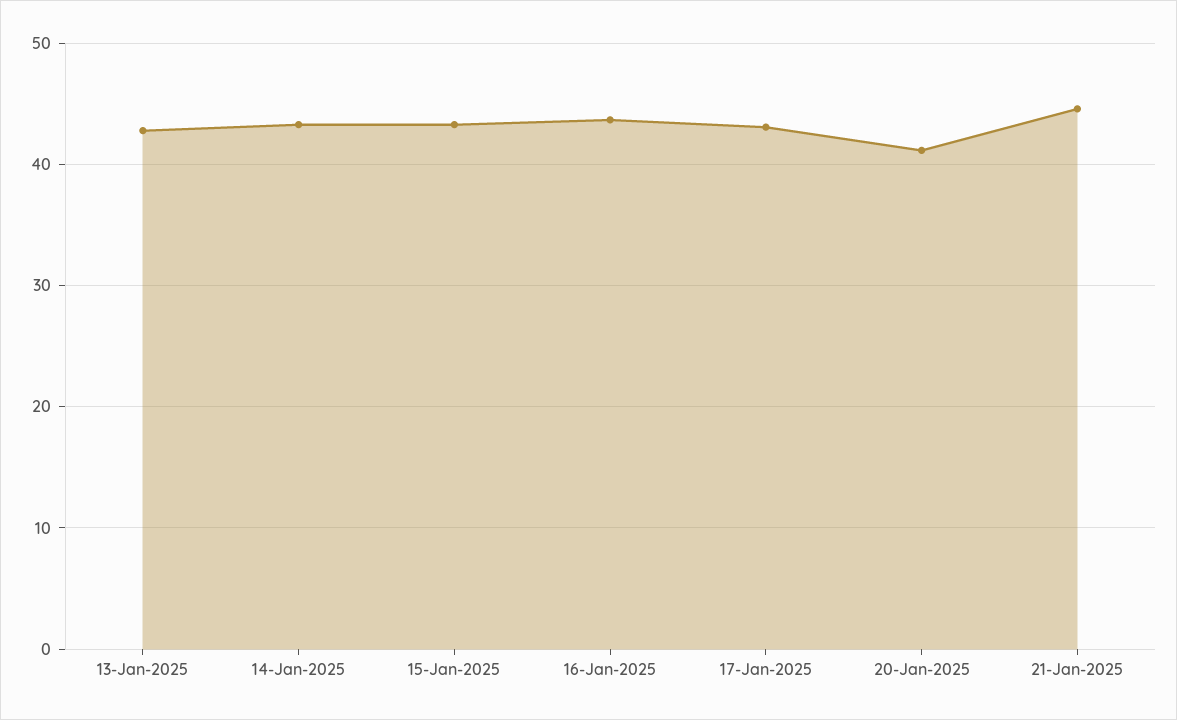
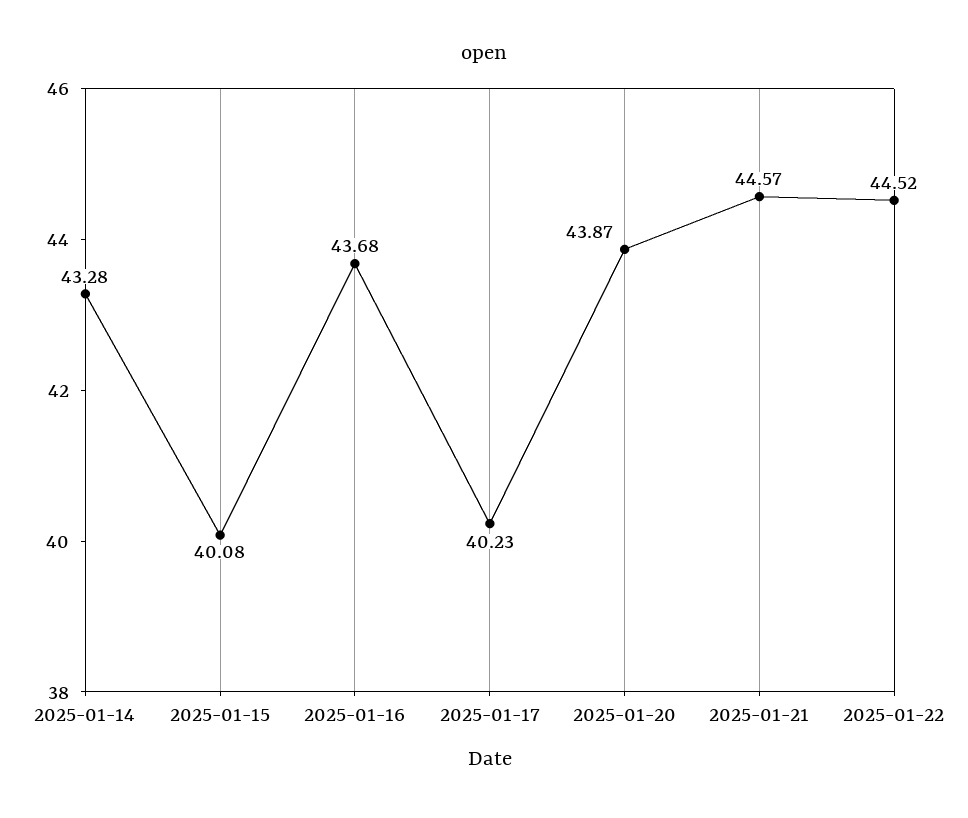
13-Jan-2025: 43 -> none
15-Jan-2025: 43 -> 40.08
17-Jan-2025: 43 -> 40.23
20-Jan-2025: 41 -> 43.87
2025-01-22: none -> 44.52

